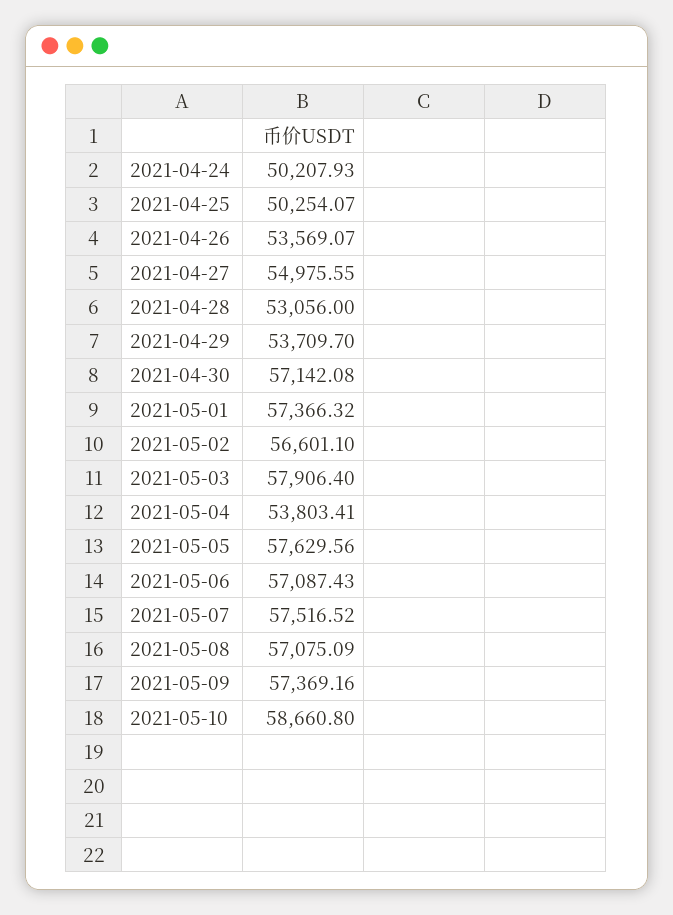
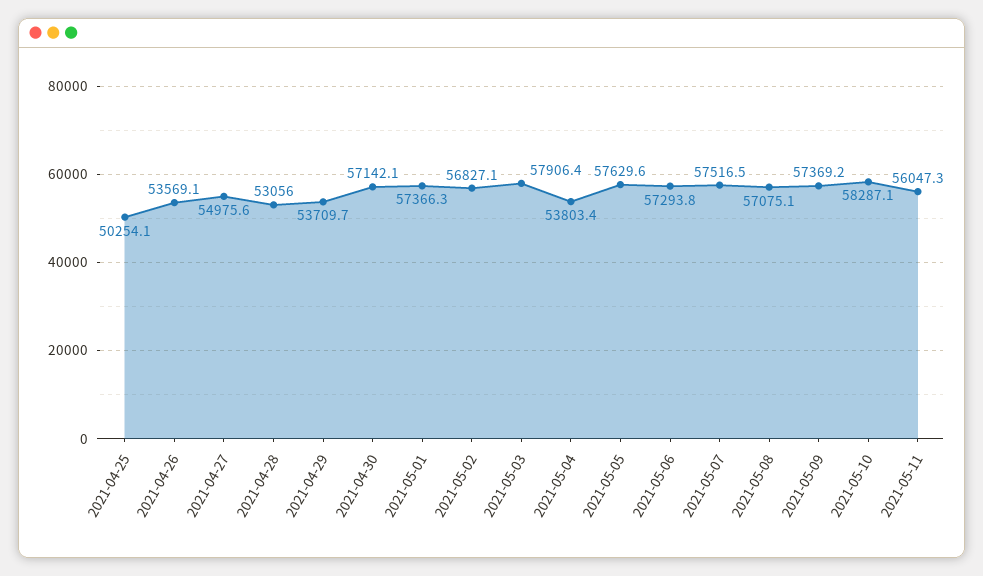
2021-04-24: 50207.93 -> none
2021-05-02: 56601.1 -> 56827.1
2021-05-06: 57087.43 -> 57293.8
2021-05-10: 58660.8 -> 58287.1
2021-05-11: none -> 56047.3

